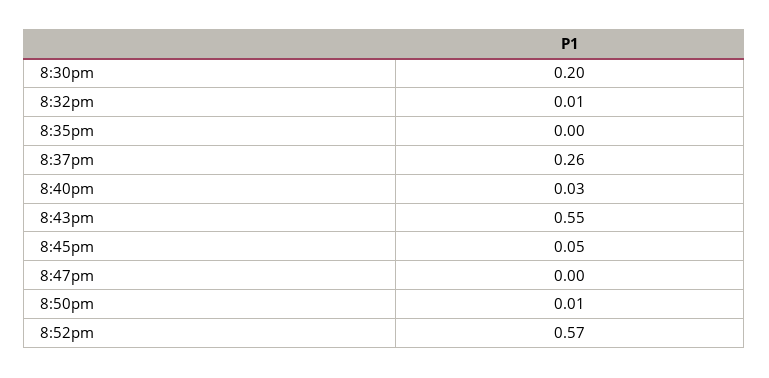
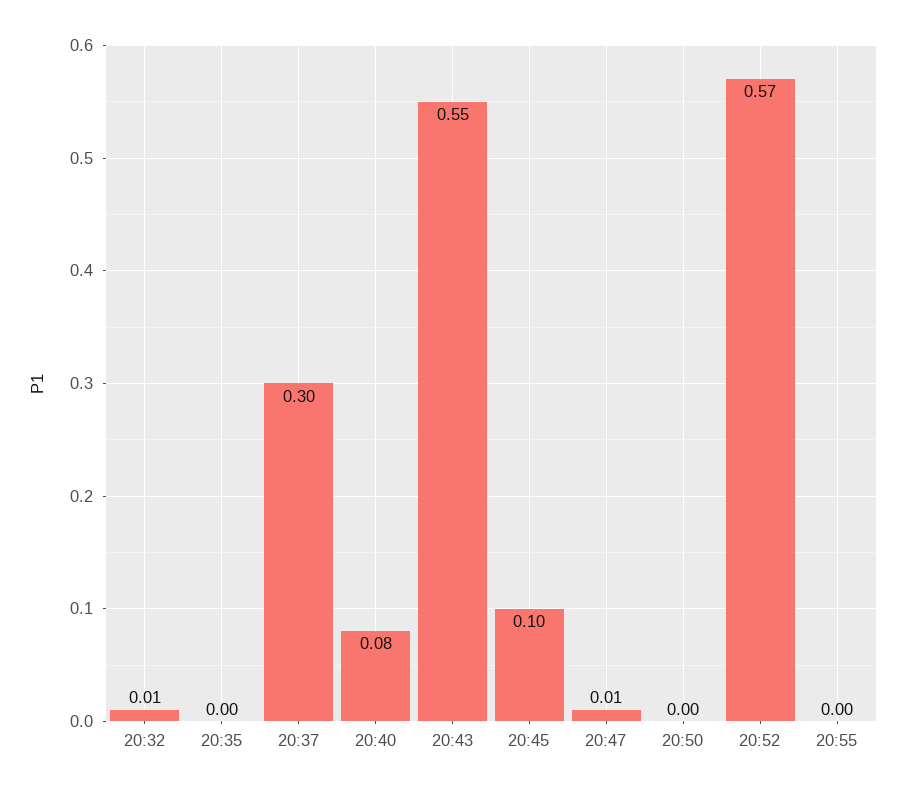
8:30pm: 0.2 -> none
8:37pm: 0.26 -> 0.3
8:40pm: 0.03 -> 0.08
8:45pm: 0.05 -> 0.1
8:47pm: 0 -> 0.01
8:50pm: 0.01 -> 0
20:55: none -> 0

